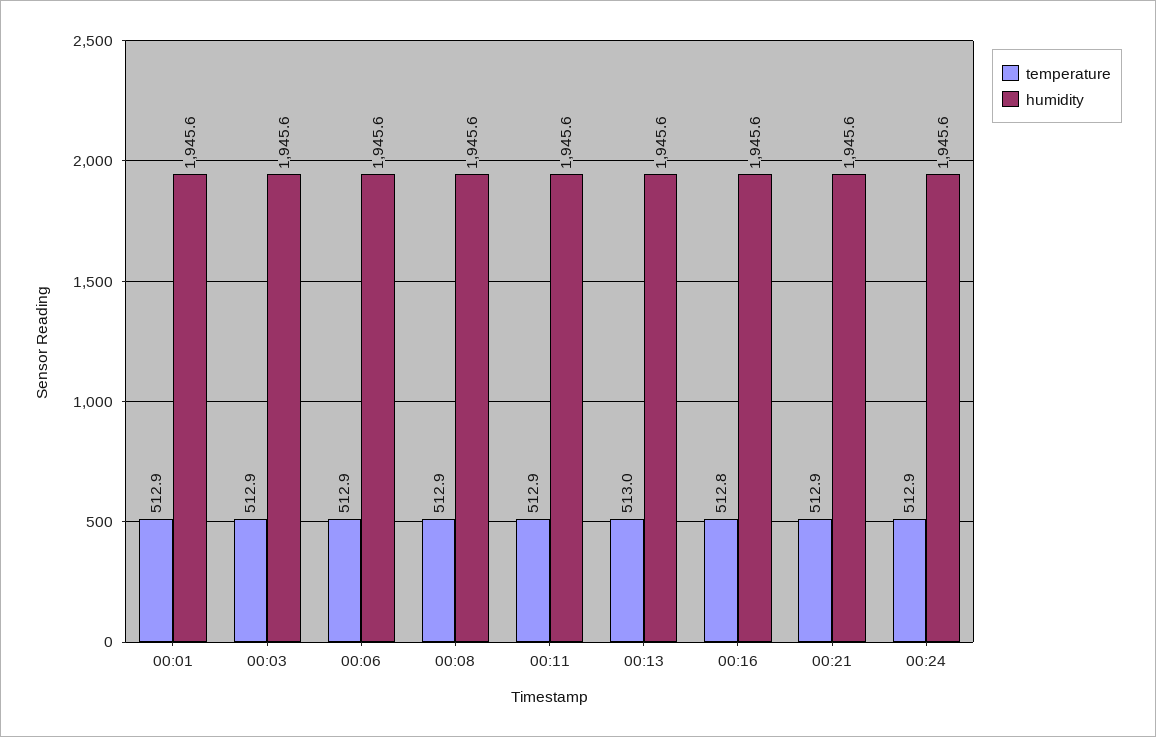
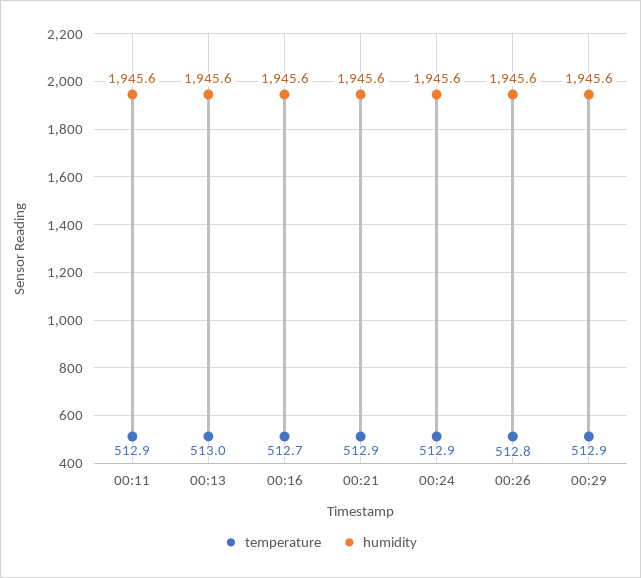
temperature, 00:01: 512.9 -> none
humidity, 00:01: 1945.6 -> none
temperature, 00:03: 512.9 -> none
humidity, 00:03: 1945.6 -> none
temperature, 00:06: 512.9 -> none
humidity, 00:06: 1945.6 -> none
temperature, 00:08: 512.9 -> none
humidity, 00:08: 1945.6 -> none
temperature, 00:16: 512.8 -> 512.7
temperature, 00:26: none -> 512.8
humidity, 00:26: none -> 1945.6
temperature, 00:29: none -> 512.9
humidity, 00:29: none -> 1945.6

